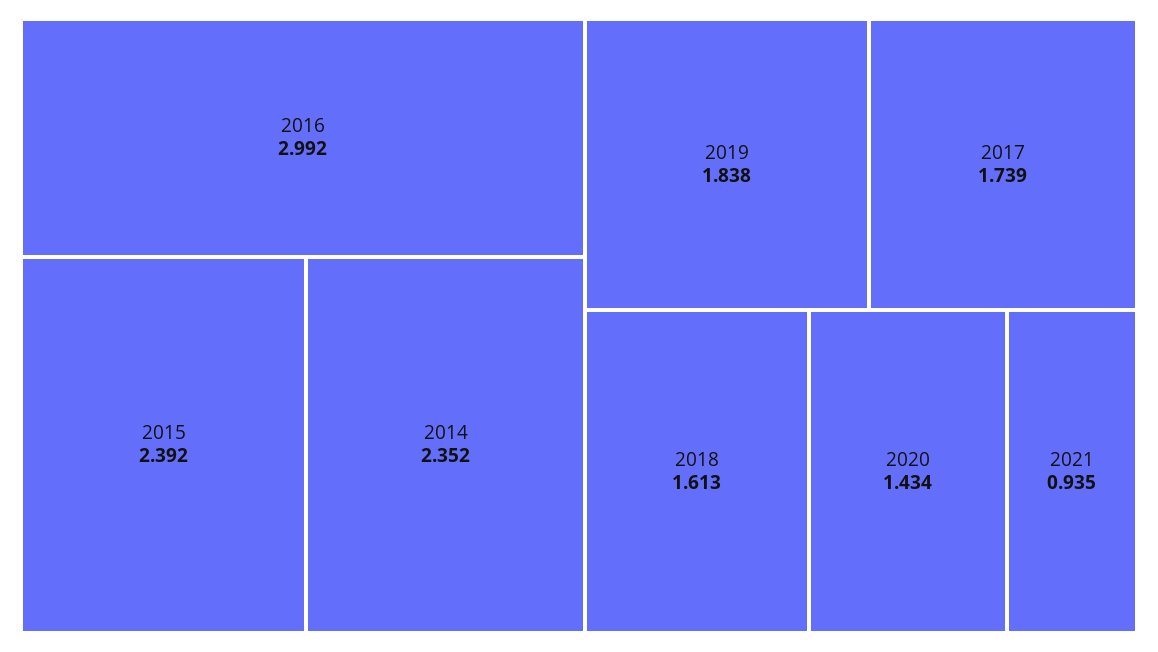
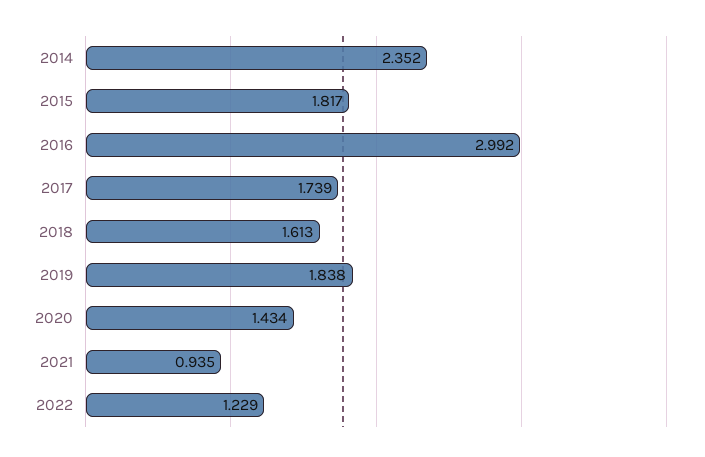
2015: 2.392 -> 1.817
2022: none -> 1.229

